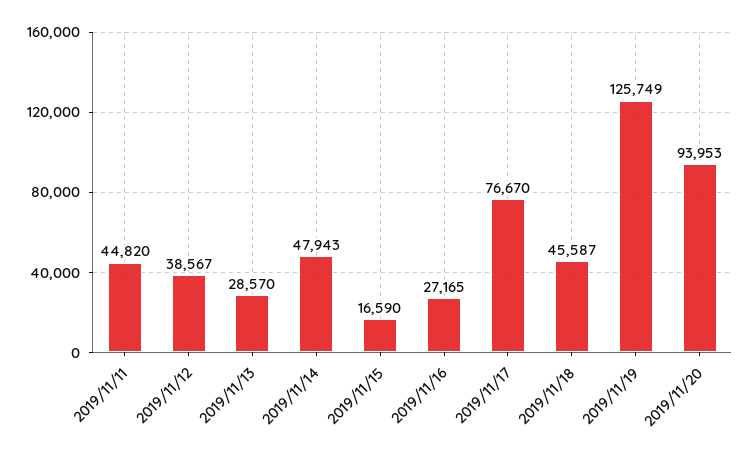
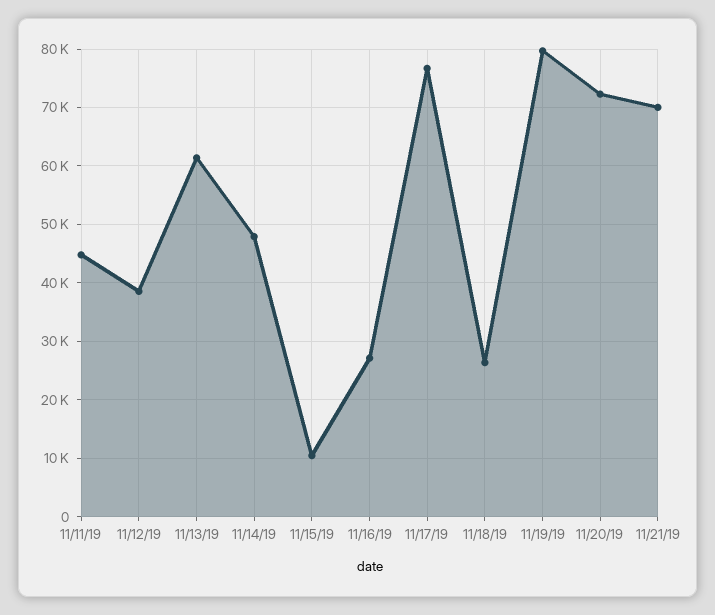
2019/11/13: 28570 -> 62000
2019/11/15: 16590 -> 10000
2019/11/18: 45587 -> 26000
2019/11/19: 125749 -> 80000
2019/11/20: 93953 -> 72000
11/21/19: none -> 70000

